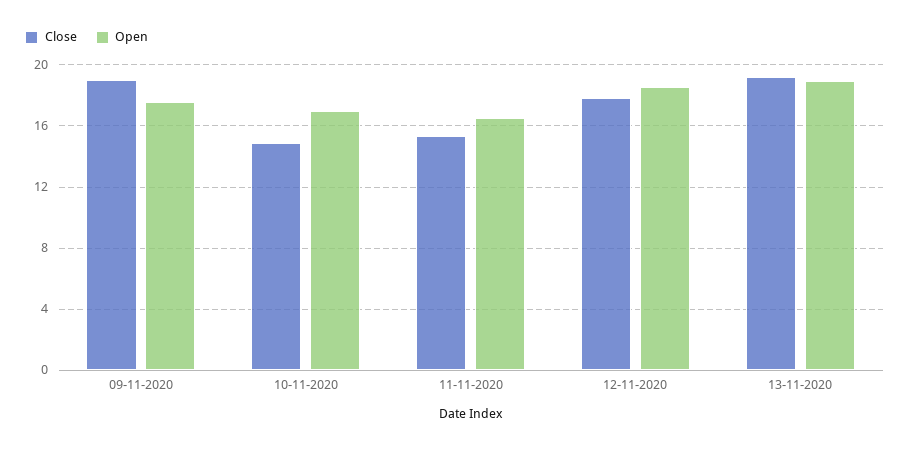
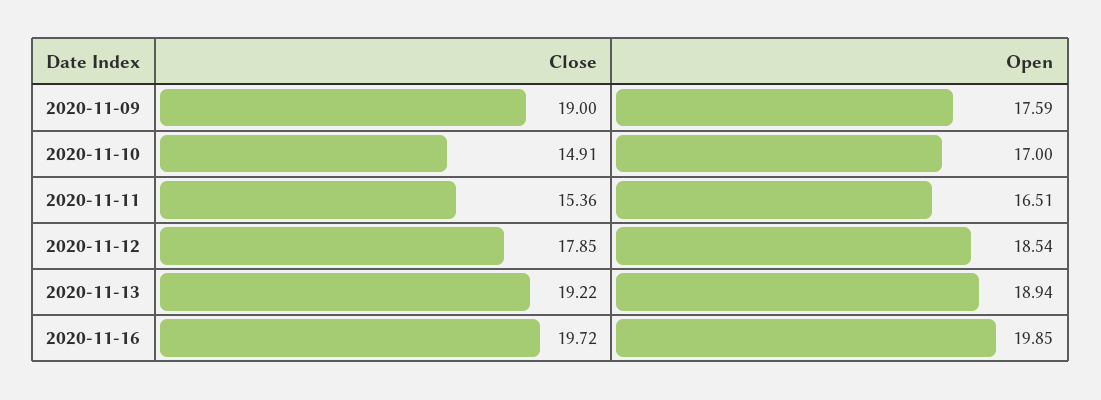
Close, 2020-11-16: none -> 19.72
Open, 2020-11-16: none -> 19.85

